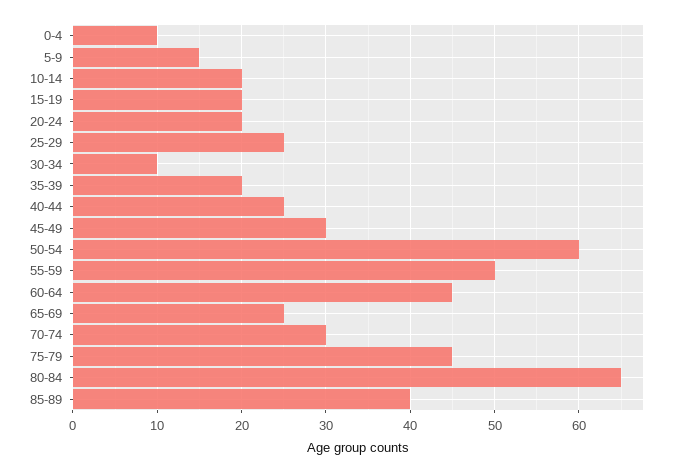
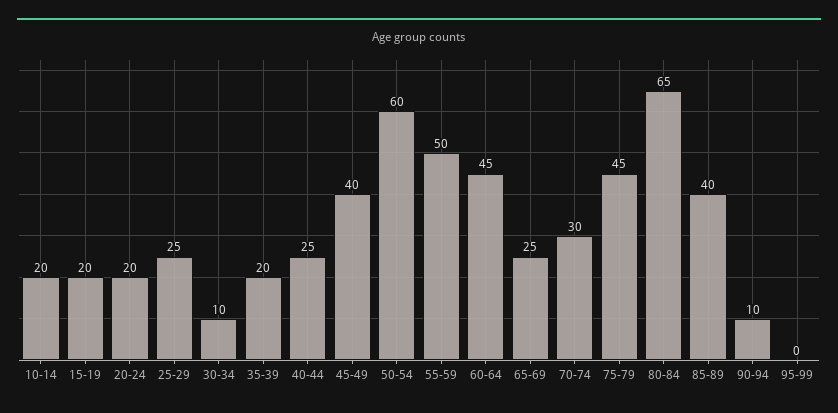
0-4: 10 -> none
5-9: 15 -> none
45-49: 30 -> 40
90-94: none -> 10
95-99: none -> 0

